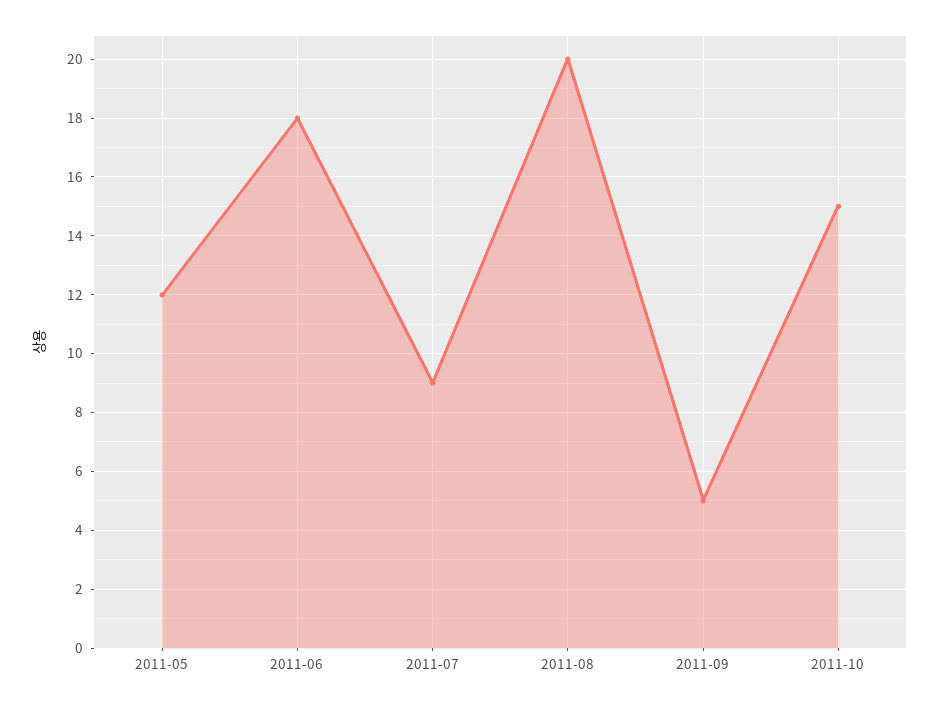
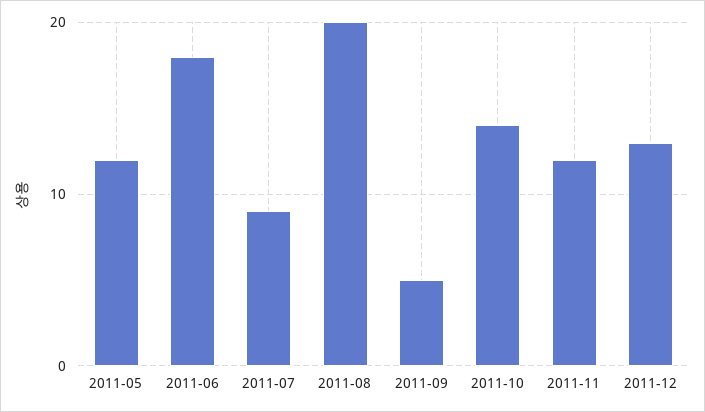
2011-10: 15 -> 14
2011-11: none -> 12
2011-12: none -> 13

